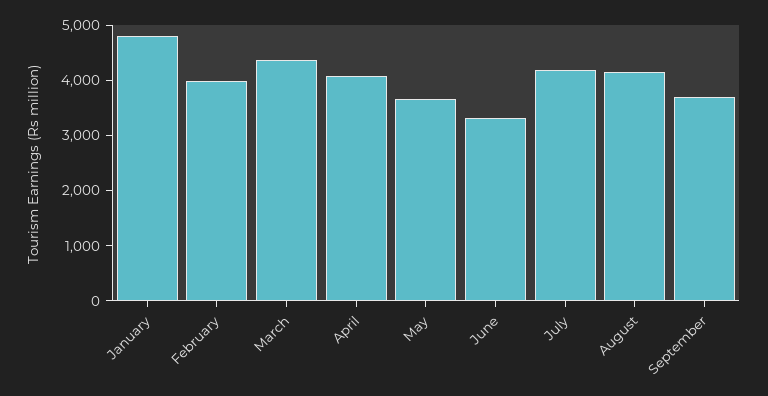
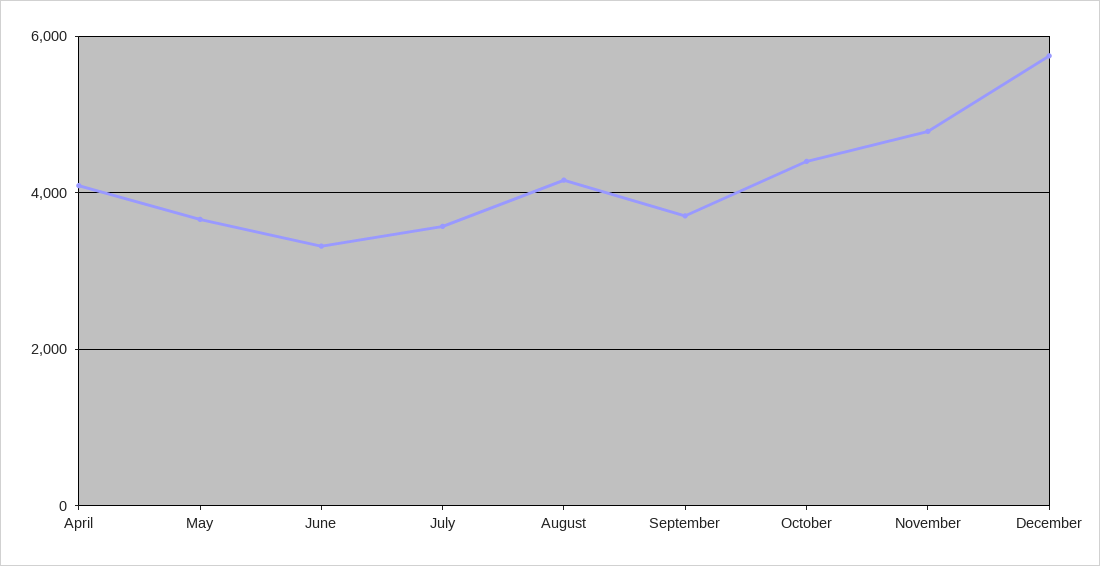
January: 4800 -> none
February: 4000 -> none
March: 4400 -> none
July: 4200 -> 3600
October: none -> 4400
November: none -> 4800
December: none -> 5800

